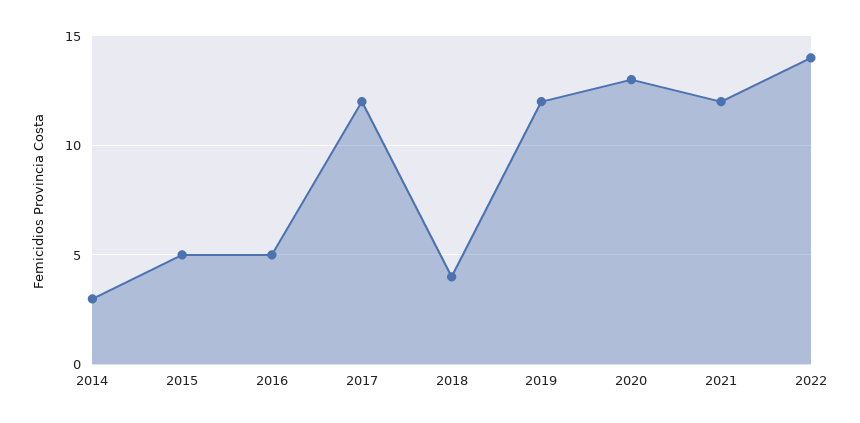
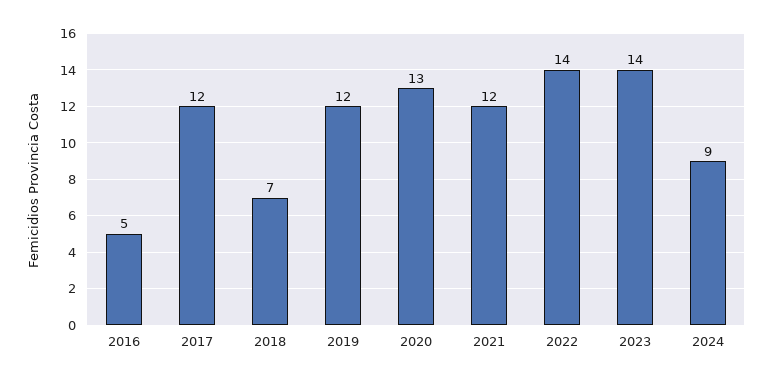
2014: 3 -> none
2015: 5 -> none
2018: 4 -> 7
2023: none -> 14
2024: none -> 9

